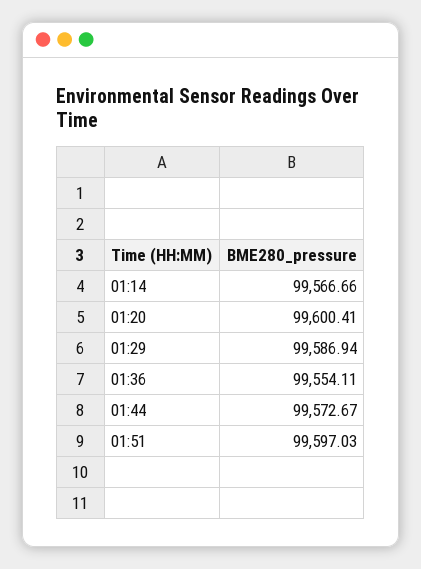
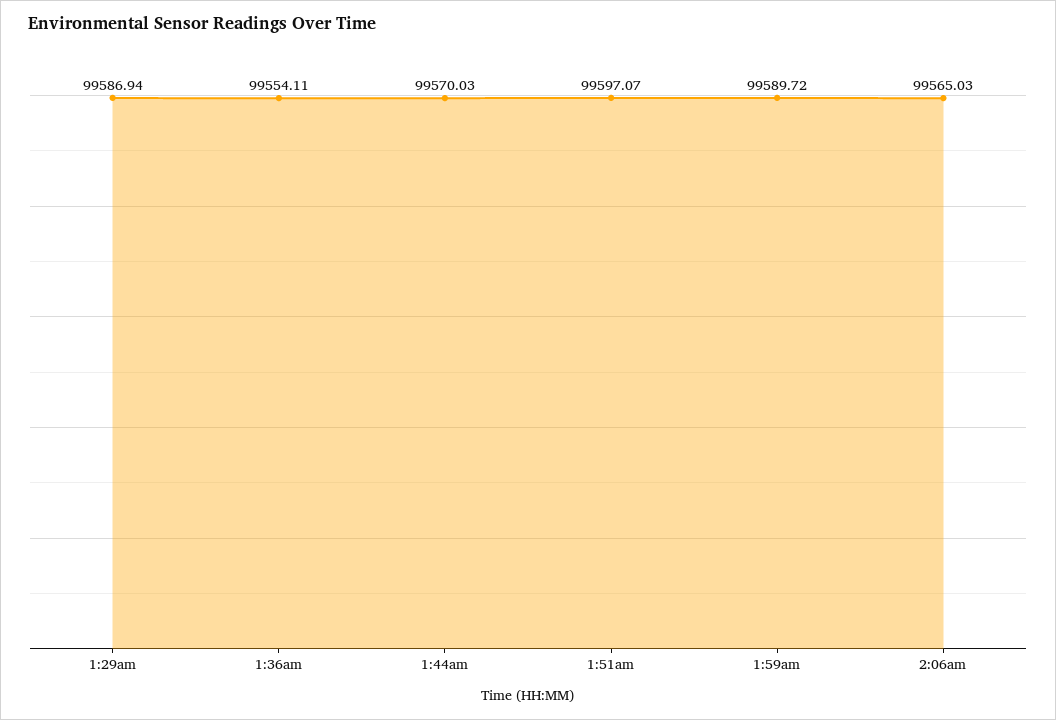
01:14: 99566.66 -> none
01:20: 99600.41 -> none
01:44: 99572.67 -> 99570.03
01:51: 99597.03 -> 99597.07
1:59am: none -> 99589.72
2:06am: none -> 99565.03

